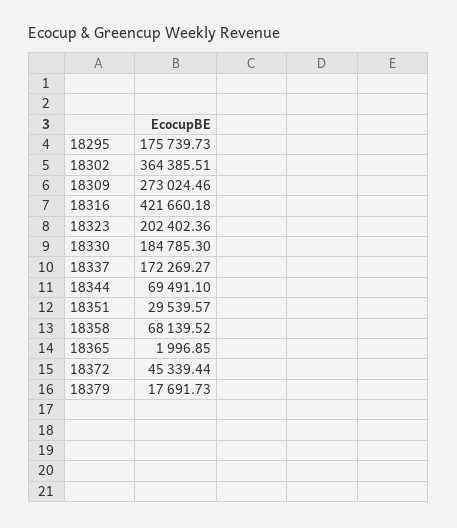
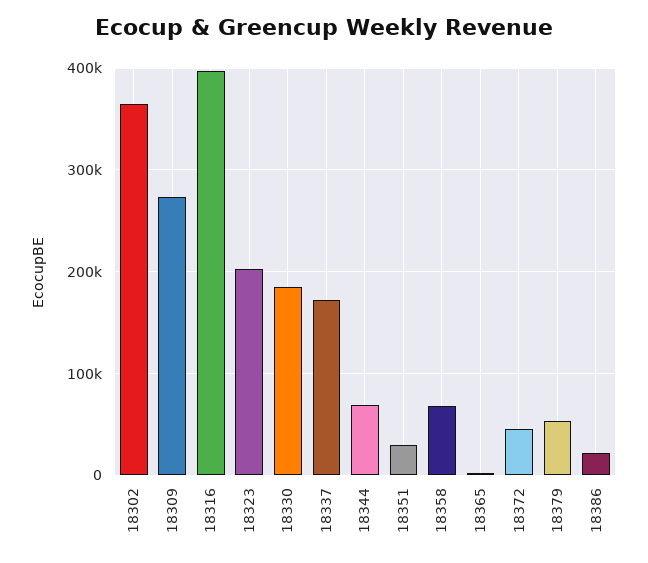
18295: 175739.73 -> none
18316: 421660.18 -> 400000
18379: 17691.73 -> 50000
18386: none -> 20000

